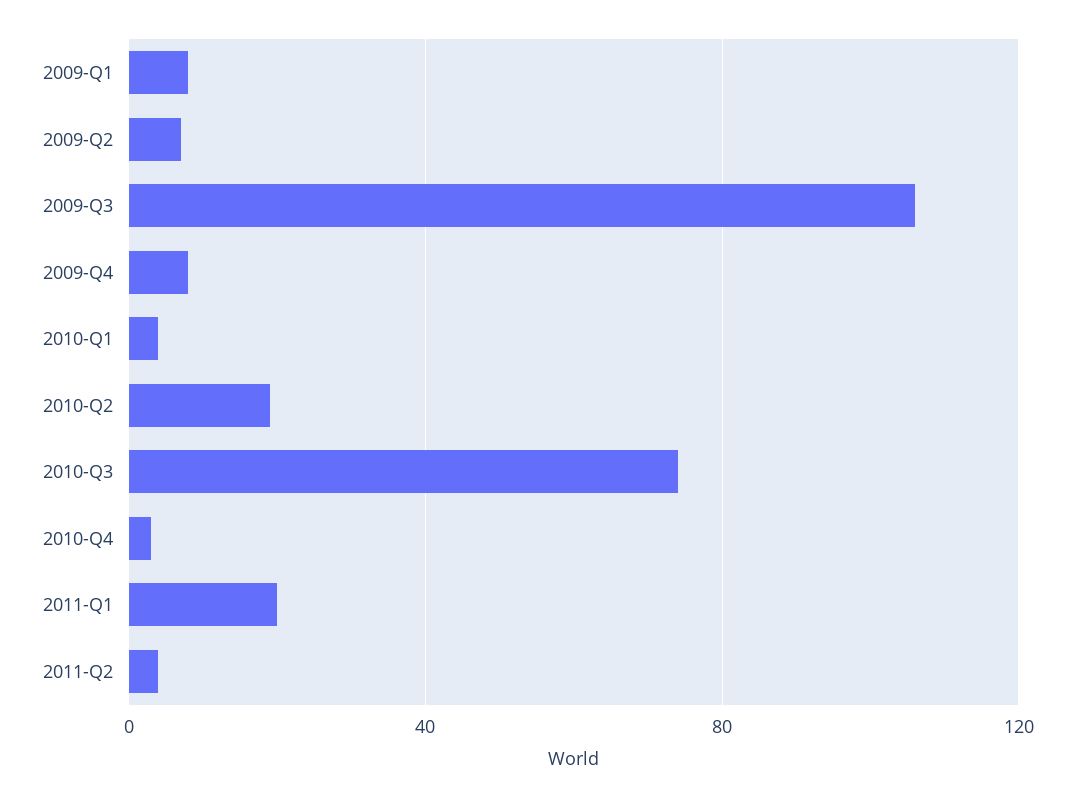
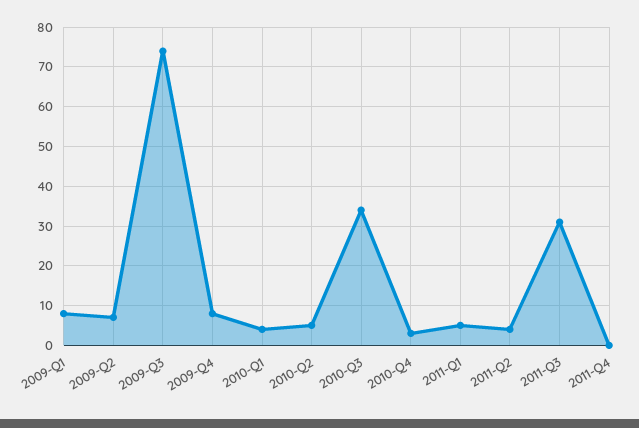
2009-Q3: 105 -> 75
2010-Q2: 20 -> 5
2010-Q3: 75 -> 35
2011-Q1: 20 -> 5
2011-Q3: none -> 30
2011-Q4: none -> 0

